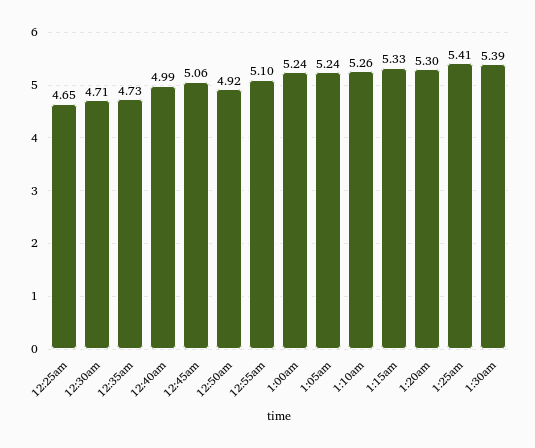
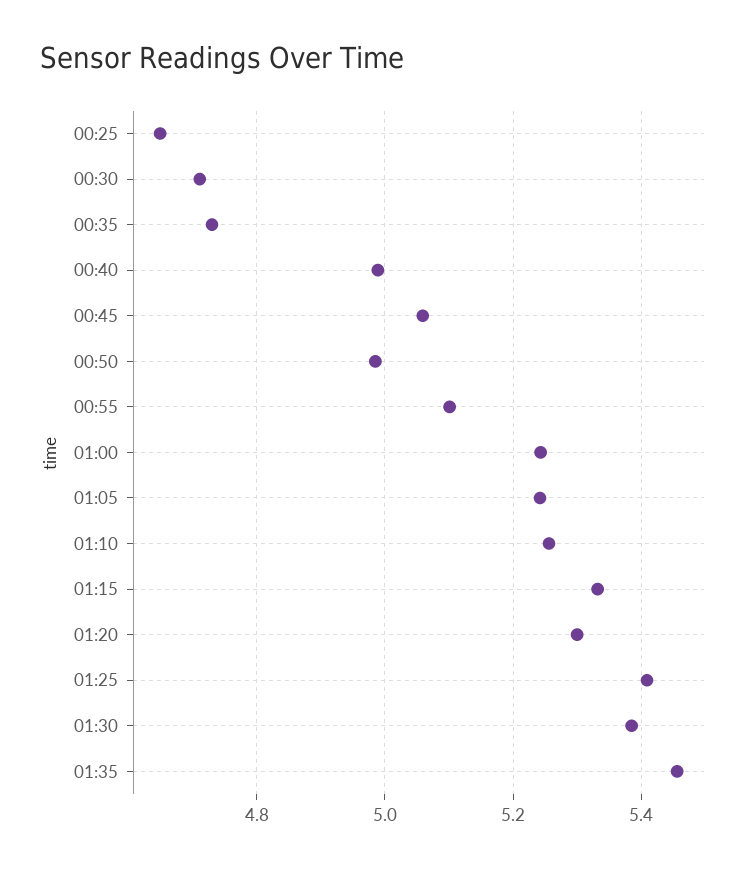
12:50am: 4.92 -> 4.98
01:35: none -> 5.46

